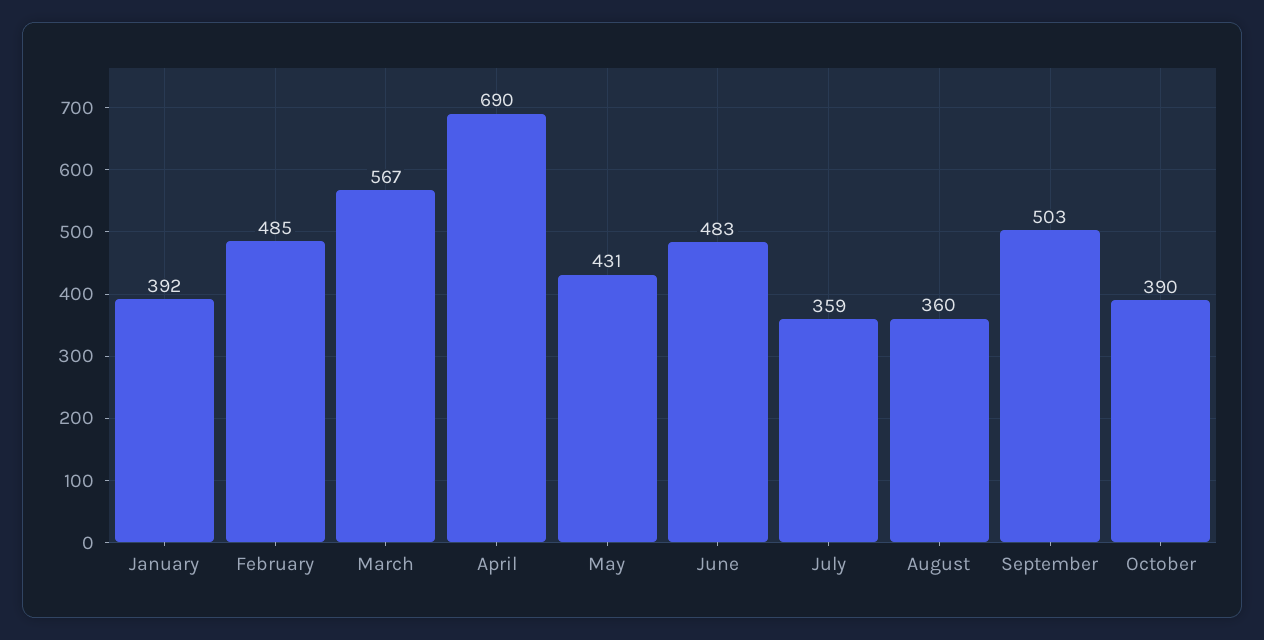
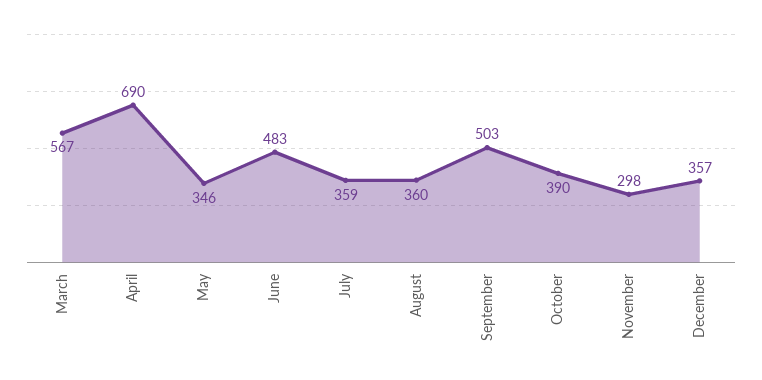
January: 392 -> none
February: 485 -> none
May: 431 -> 346
November: none -> 298
December: none -> 357

